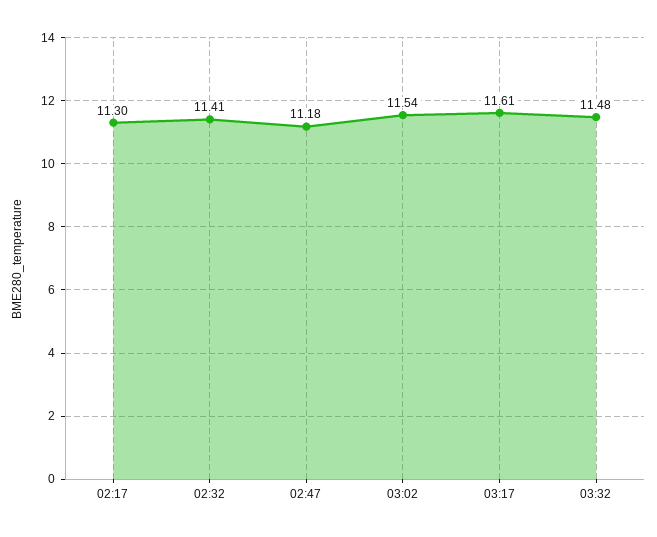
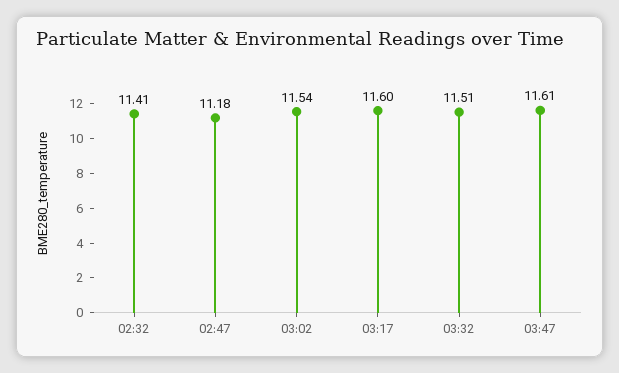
02:17: 11.3 -> none
03:17: 11.61 -> 11.6
03:32: 11.48 -> 11.51
03:47: none -> 11.61

